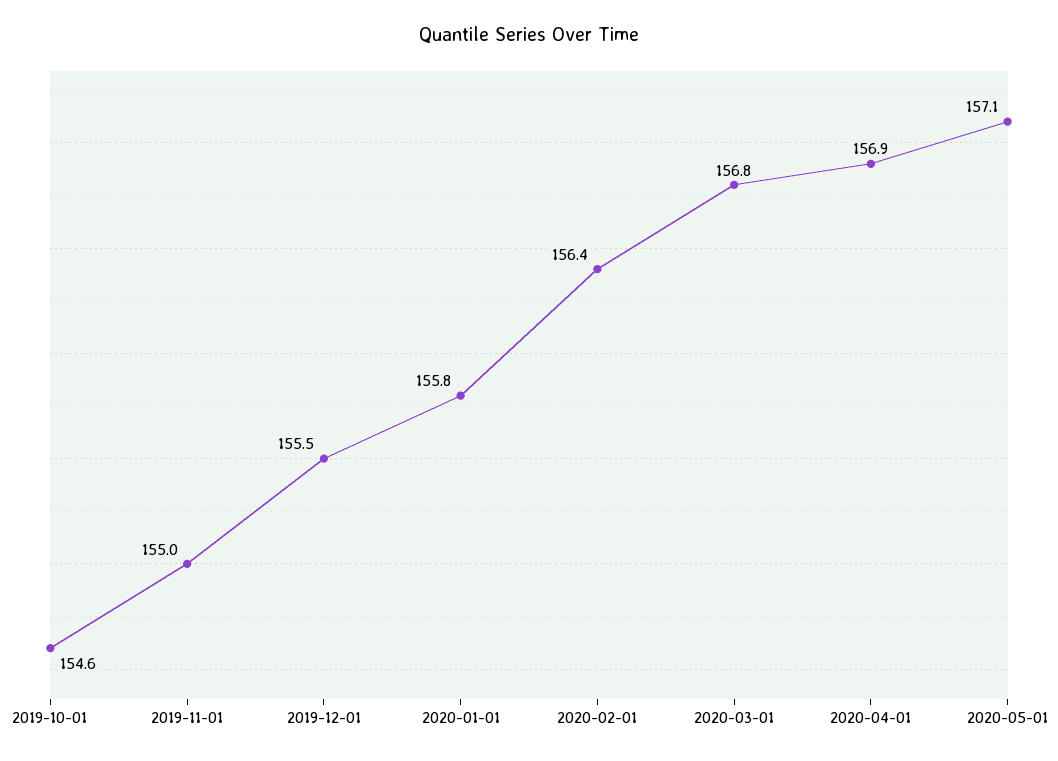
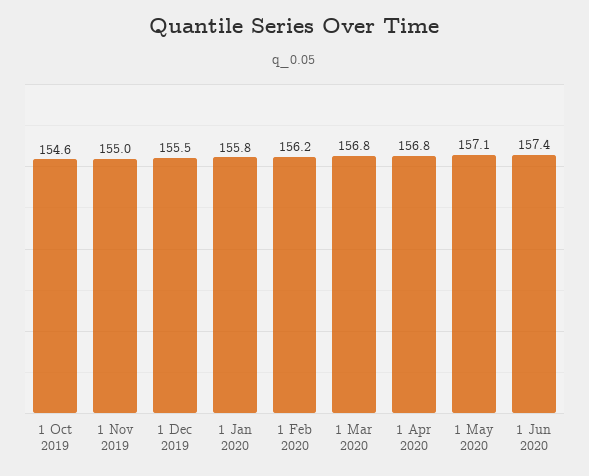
2020-02-01: 156.4 -> 156.2
2020-04-01: 156.9 -> 156.8
1 Jun 2020: none -> 157.4

